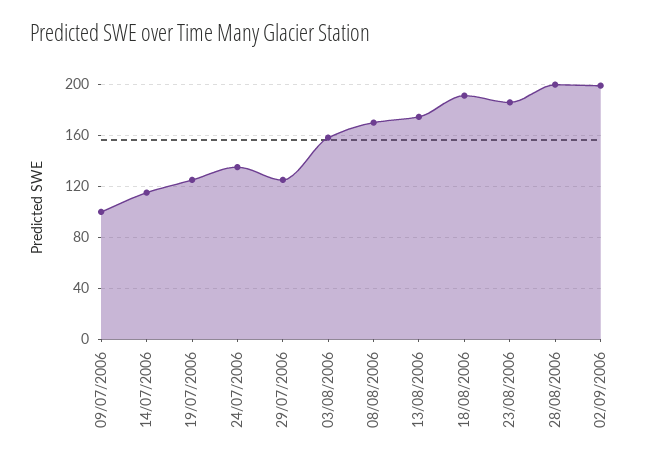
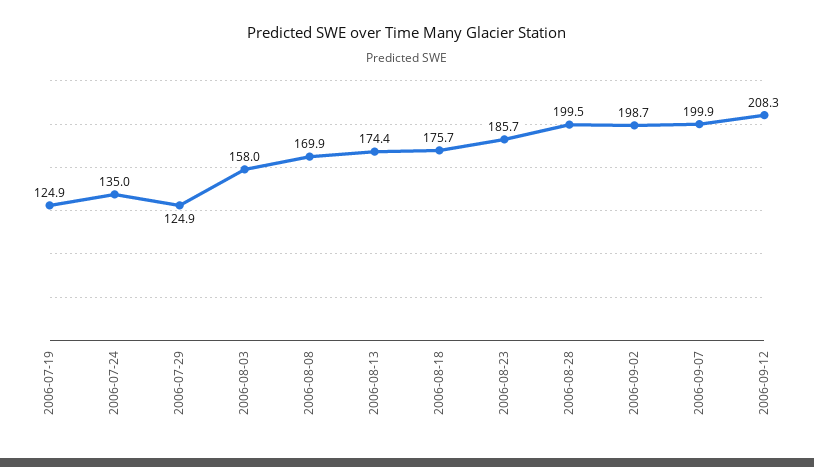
09/07/2006: 100 -> none
14/07/2006: 115 -> none
18/08/2006: 190 -> 175.7
2006-09-07: none -> 199.9
2006-09-12: none -> 208.3

